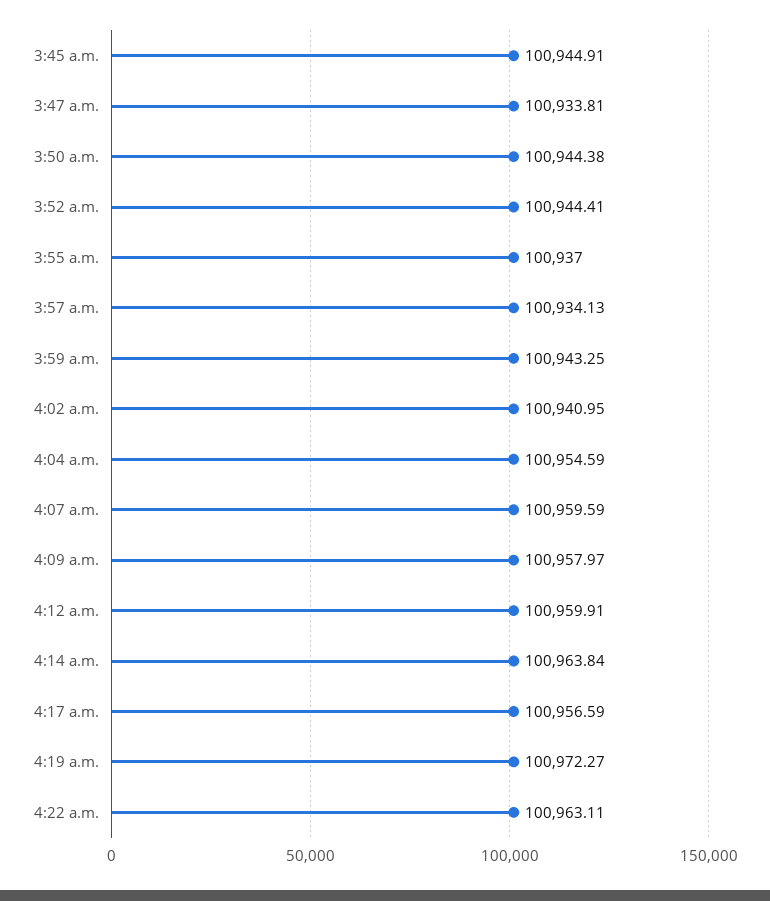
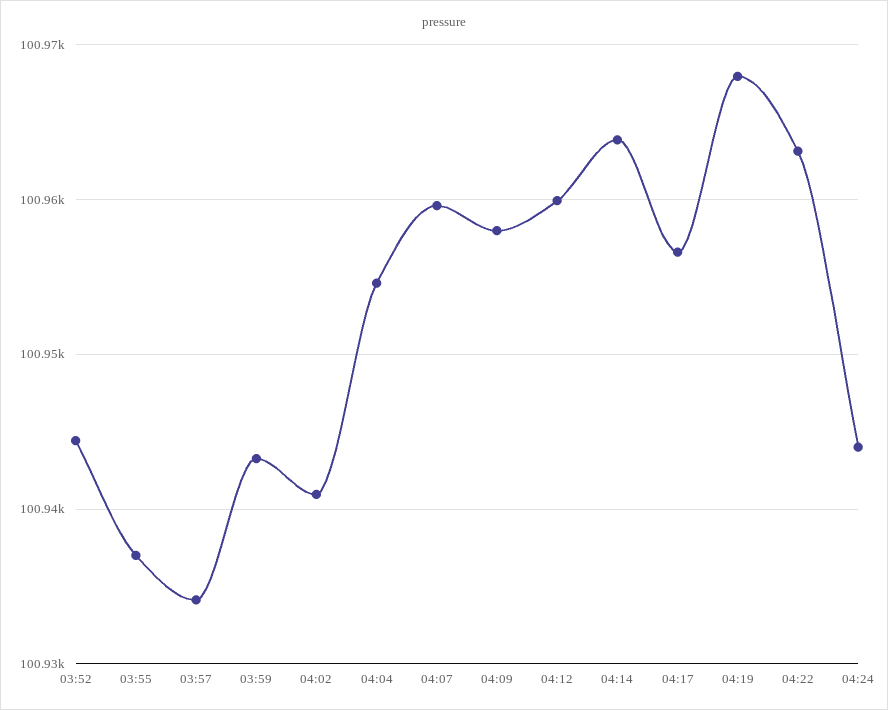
3:45 a.m.: 100944.91 -> none
3:47 a.m.: 100933.81 -> none
3:50 a.m.: 100944.38 -> none
4:19 a.m.: 100972.27 -> 100968
04:24: none -> 100944

